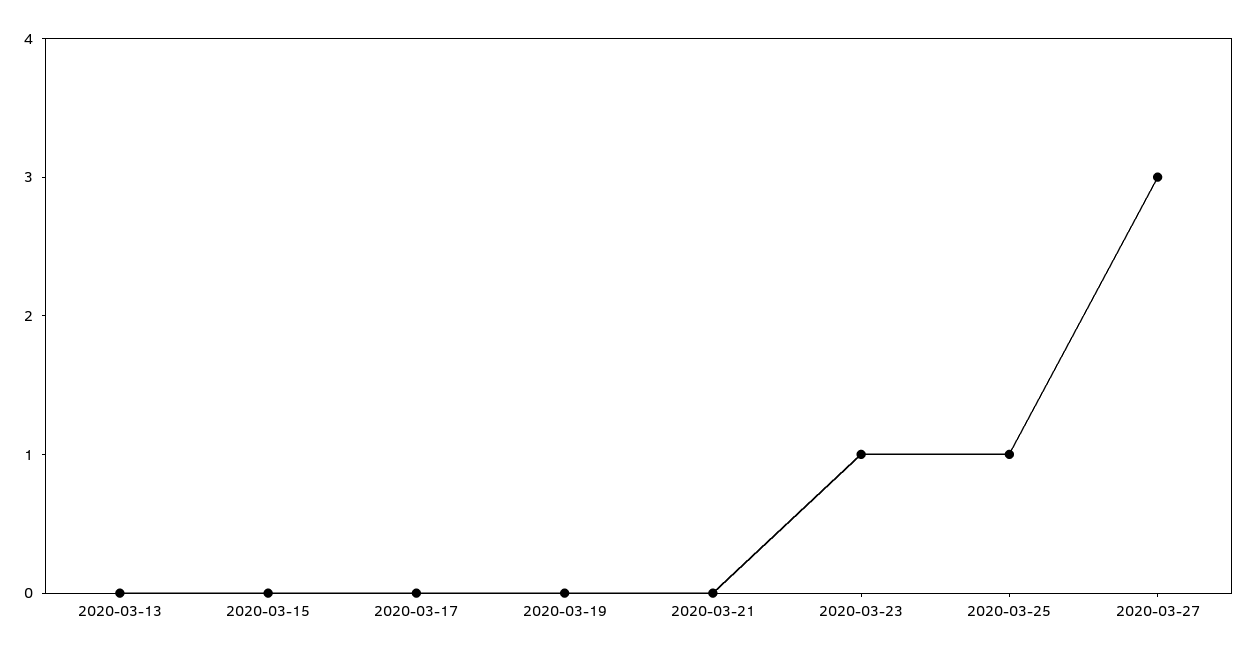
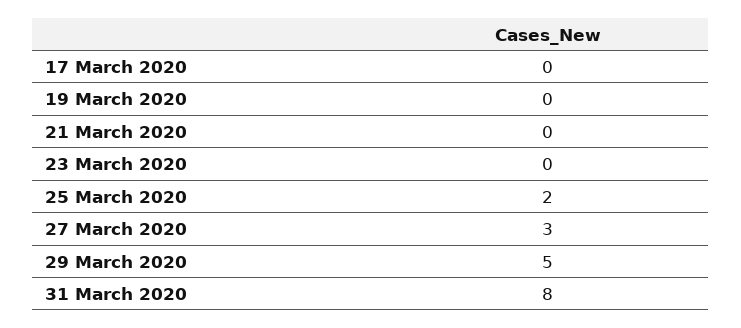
2020-03-13: 0 -> none
2020-03-15: 0 -> none
2020-03-23: 1 -> 0
2020-03-25: 1 -> 2
29 March 2020: none -> 5
31 March 2020: none -> 8

